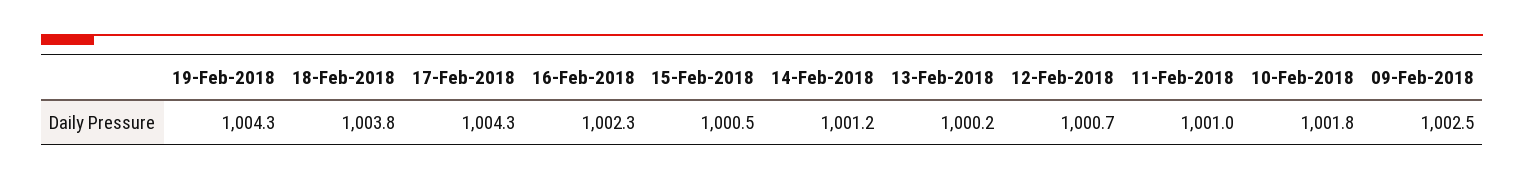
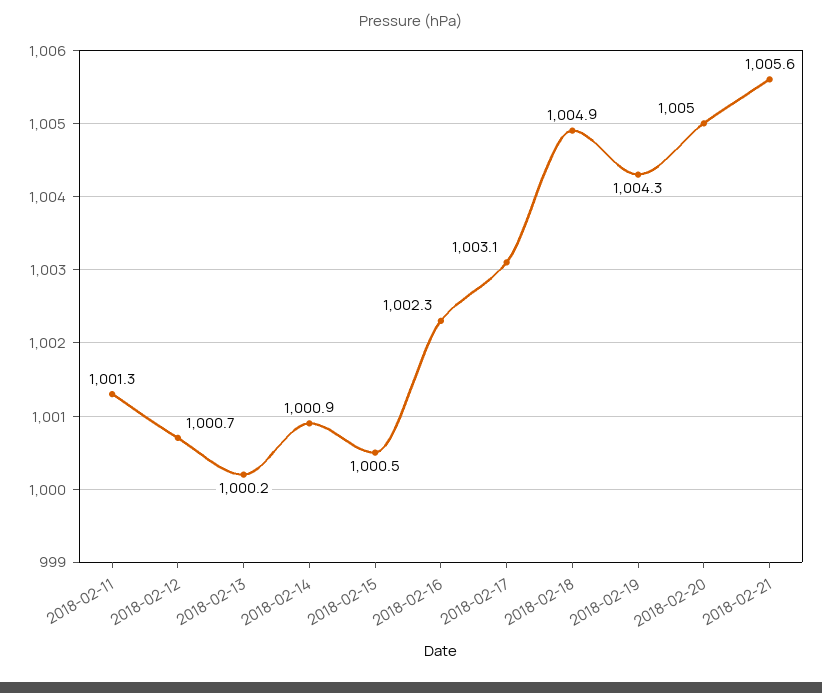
18-Feb-2018: 1003.8 -> 1004.9
17-Feb-2018: 1004.3 -> 1003.1
14-Feb-2018: 1001.2 -> 1000.9
11-Feb-2018: 1001 -> 1001.3
10-Feb-2018: 1001.8 -> none
09-Feb-2018: 1002.5 -> none
2018-02-20: none -> 1005
2018-02-21: none -> 1005.6

